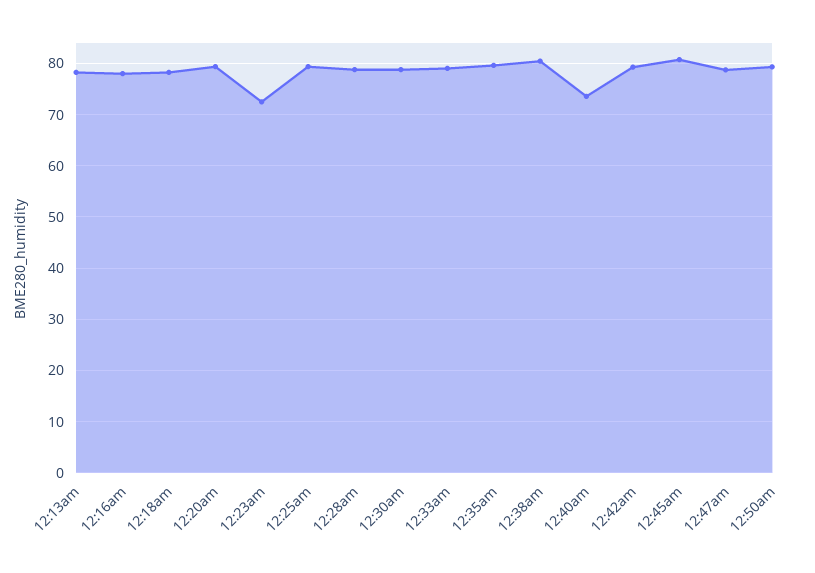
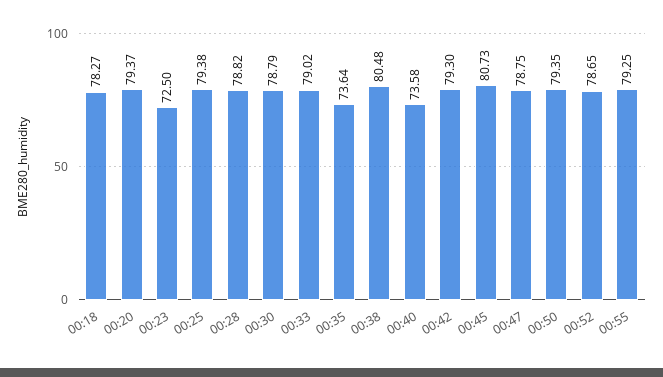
12:13am: 78 -> none
12:16am: 78 -> none
12:35am: 80 -> 73.64
00:52: none -> 78.65
00:55: none -> 79.25

